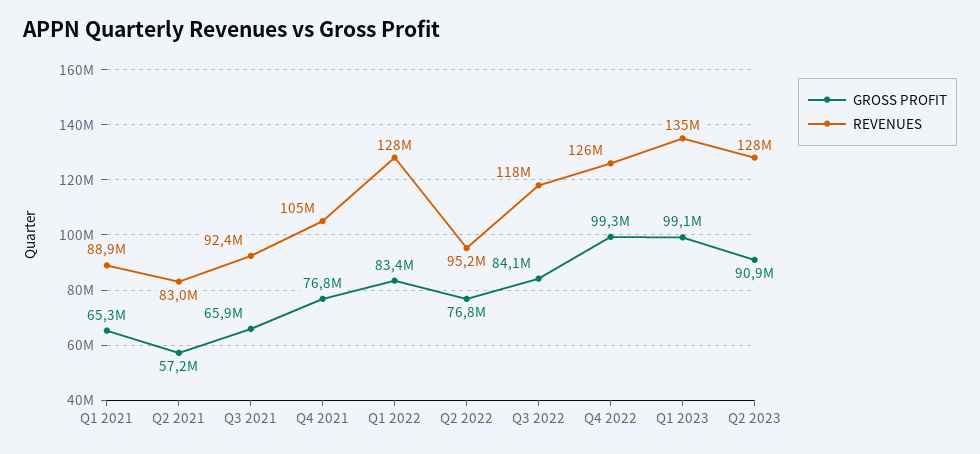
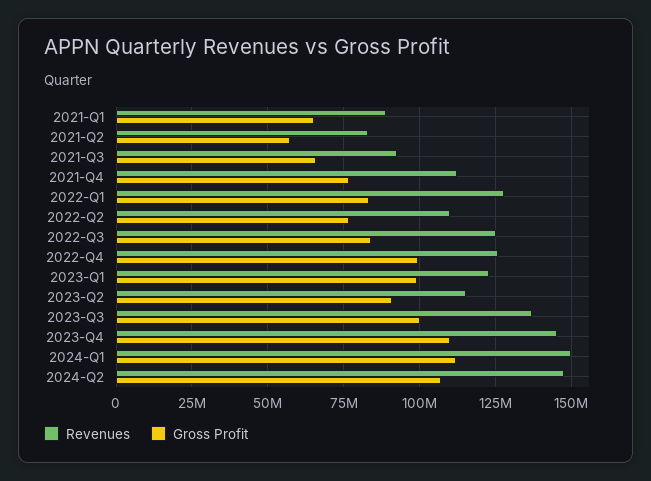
REVENUES, Q4 2021: 105000000 -> 112500000
REVENUES, Q2 2022: 95200000 -> 110000000
REVENUES, Q3 2022: 118000000 -> 125000000
REVENUES, Q1 2023: 135000000 -> 122500000
REVENUES, Q2 2023: 128000000 -> 115000000
REVENUES, 2023-Q3: none -> 137500000
GROSS PROFIT, 2023-Q3: none -> 100000000
REVENUES, 2023-Q4: none -> 145000000
GROSS PROFIT, 2023-Q4: none -> 110000000
REVENUES, 2024-Q1: none -> 150000000
GROSS PROFIT, 2024-Q1: none -> 112500000
REVENUES, 2024-Q2: none -> 147500000
GROSS PROFIT, 2024-Q2: none -> 107500000

